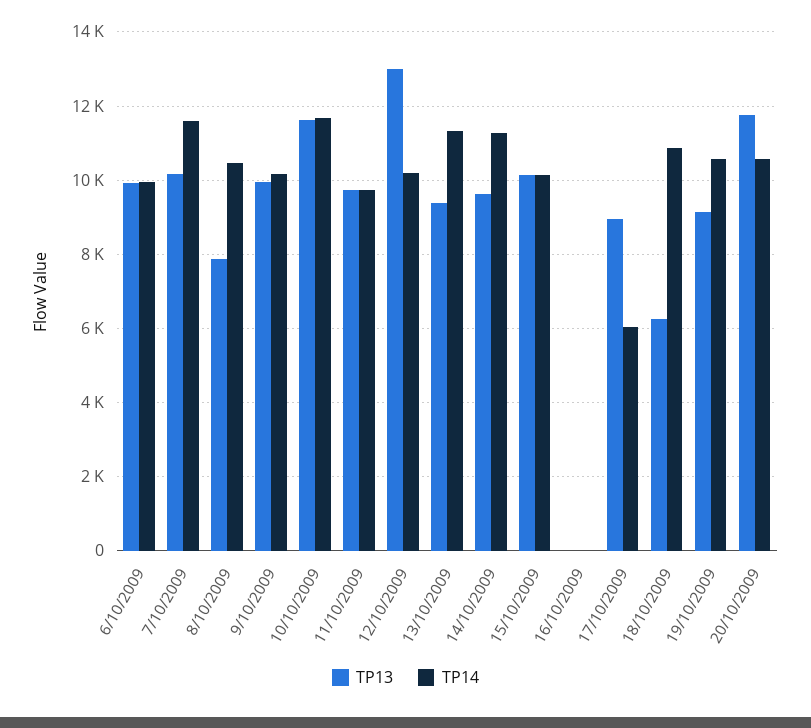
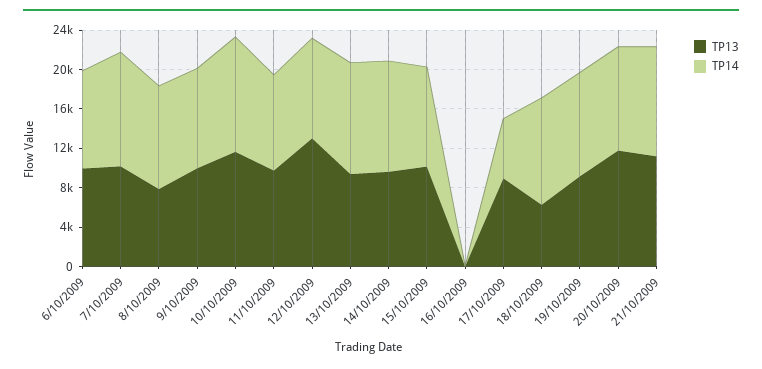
TP13, 21/10/2009: none -> 11000
TP14, 21/10/2009: none -> 11000

